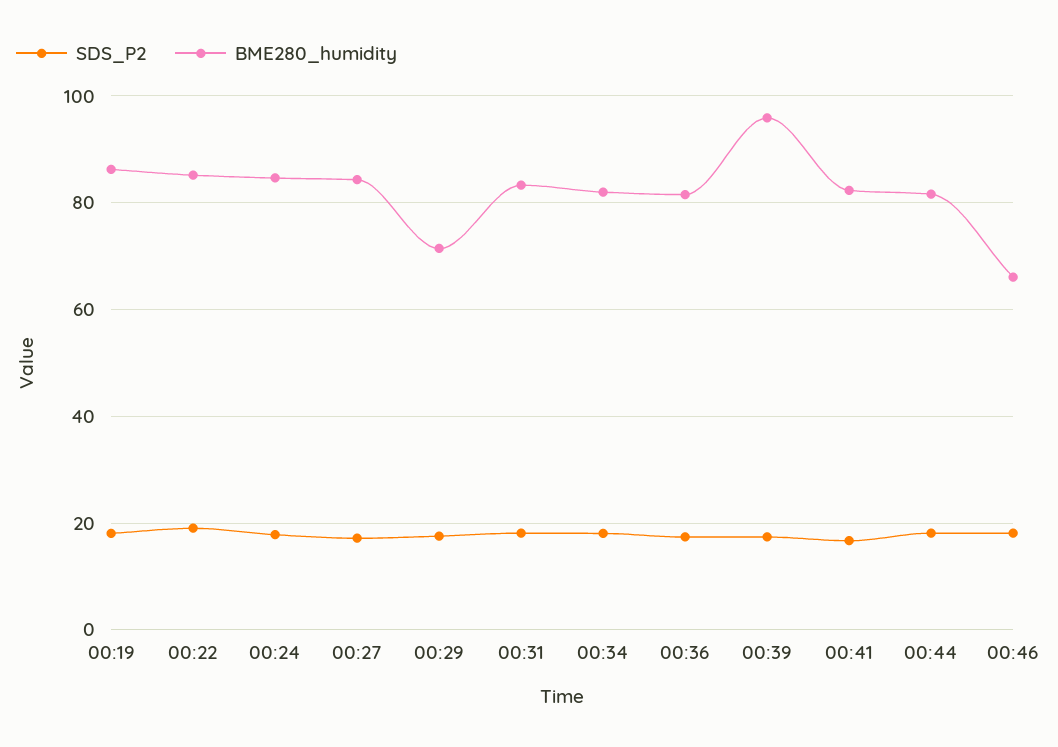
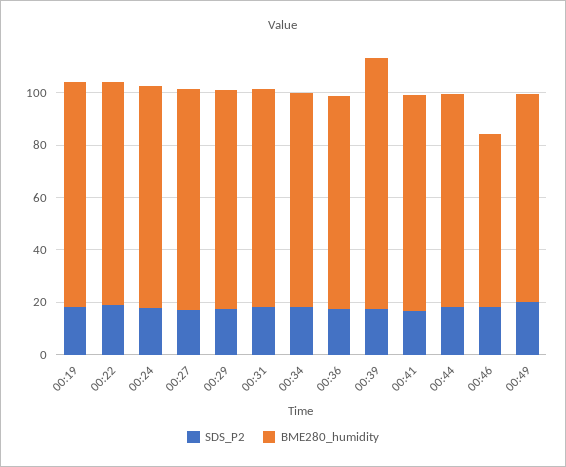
BME280_humidity, 00:29: 72 -> 85
SDS_P2, 00:49: none -> 20
BME280_humidity, 00:49: none -> 80

